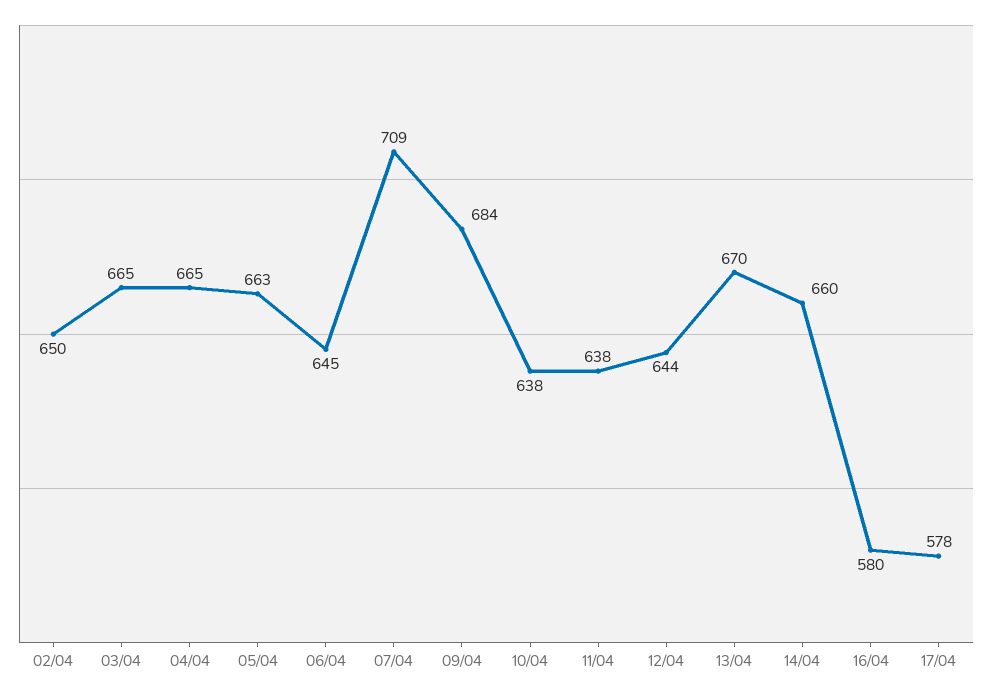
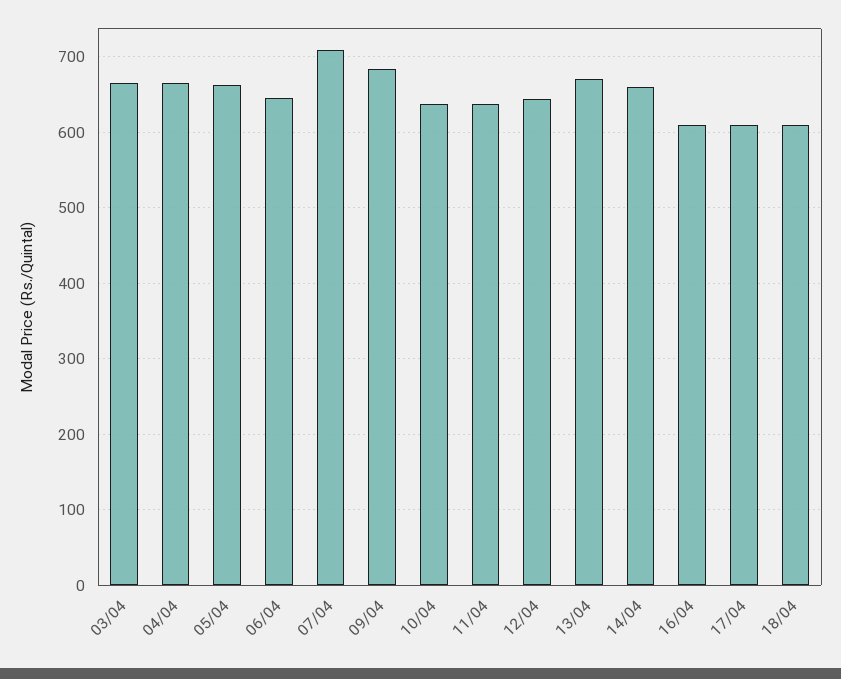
02/04: 650 -> none
16/04: 580 -> 610
17/04: 578 -> 610
18/04: none -> 610

